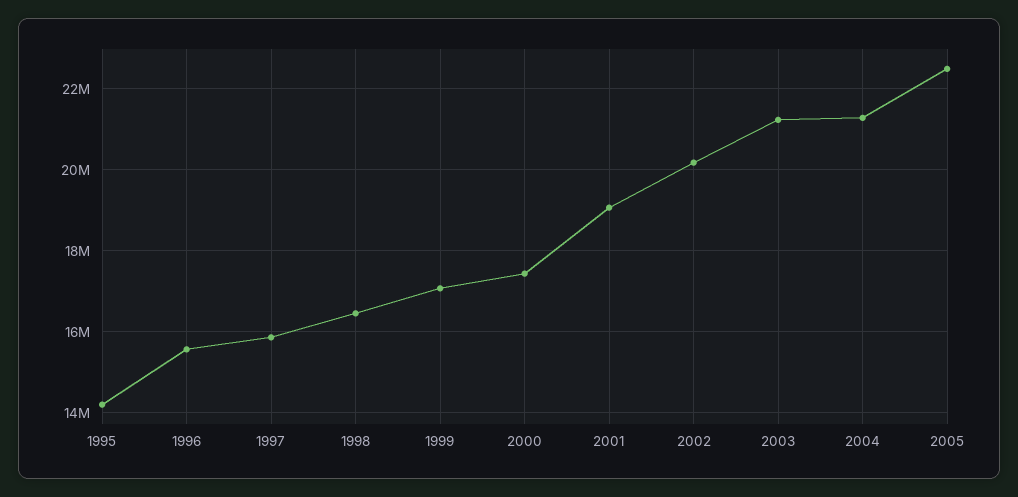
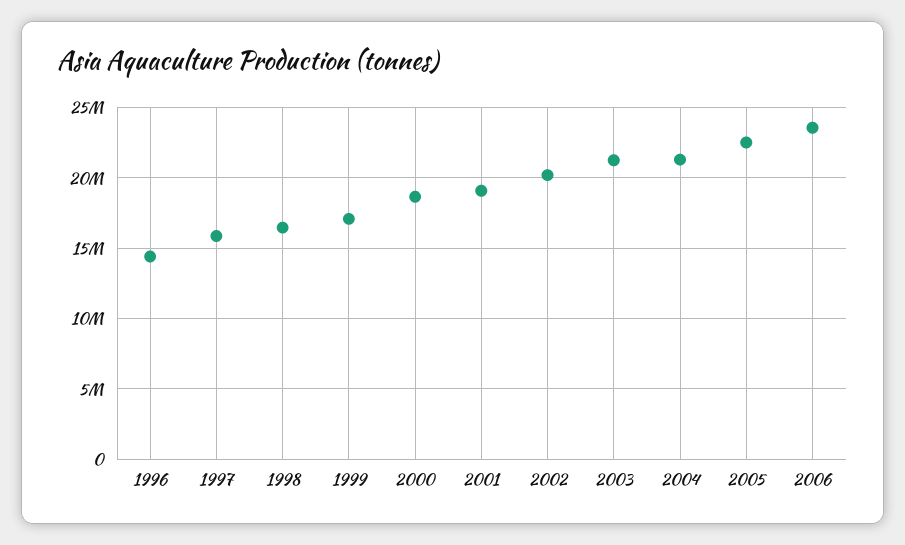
1995: 14200000 -> none
1996: 15600000 -> 14500000
2000: 17400000 -> 18500000
2006: none -> 23500000

